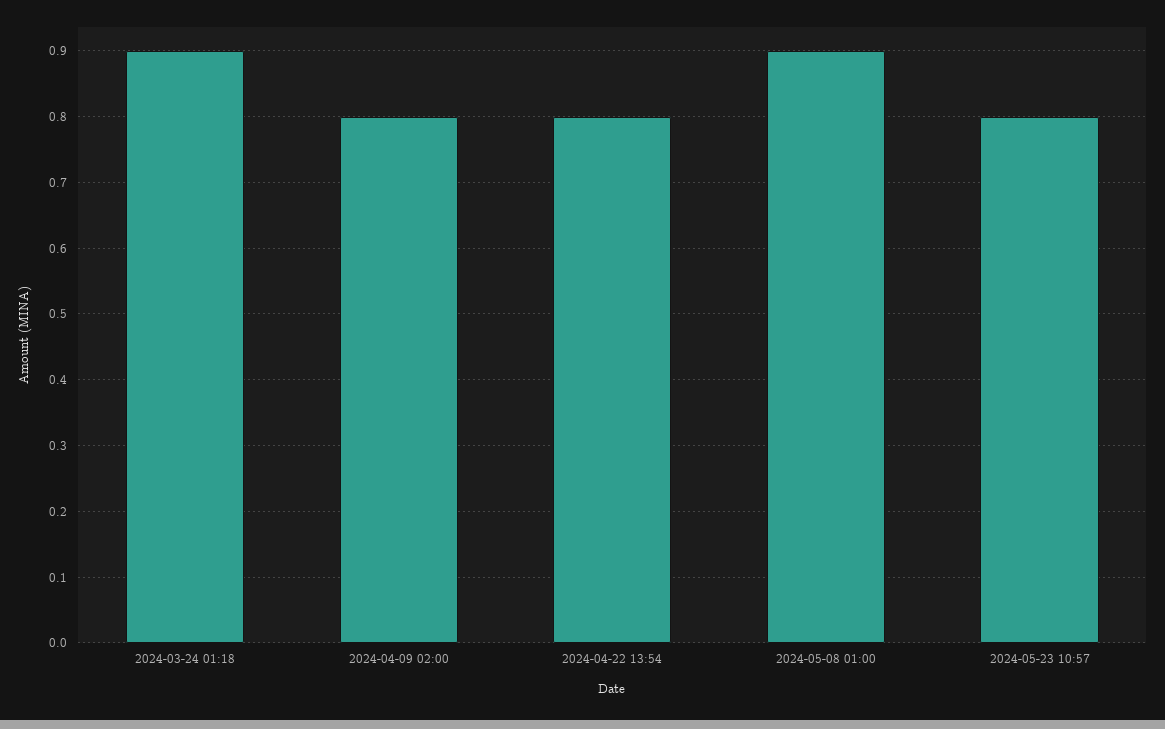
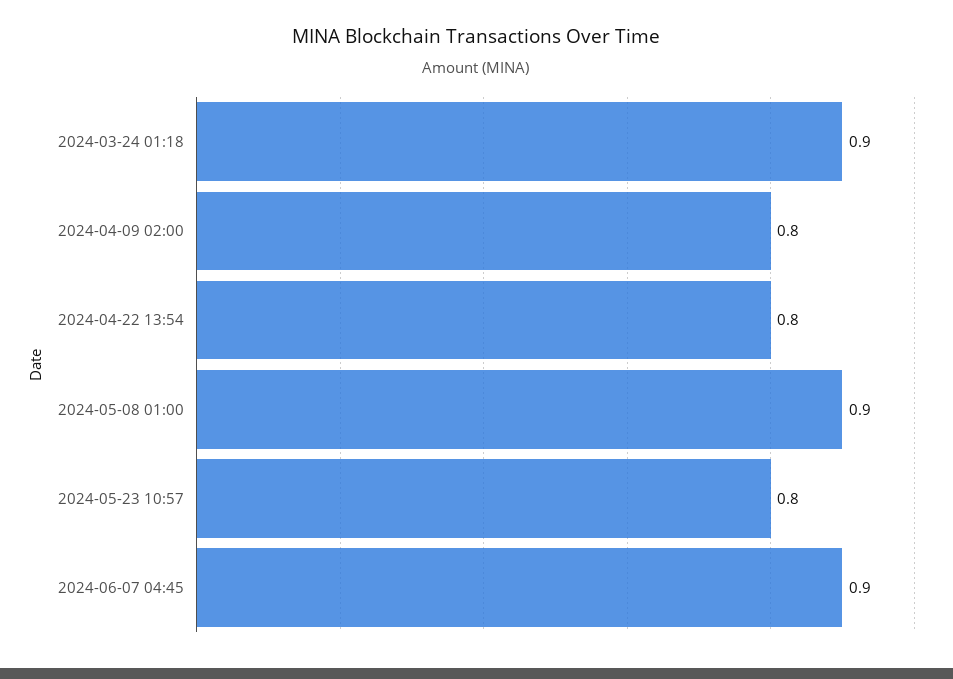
2024-06-07 04:45: none -> 0.9

